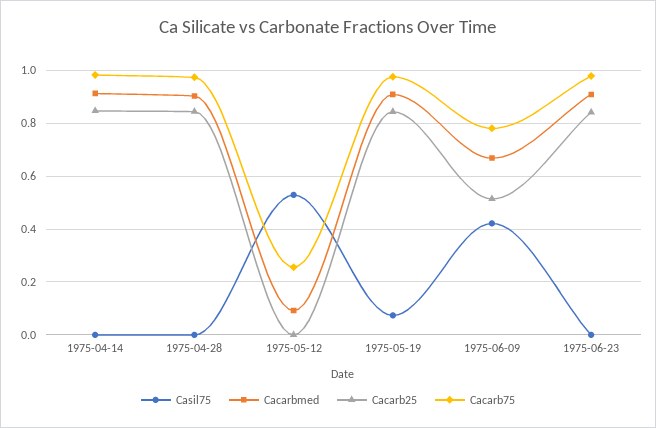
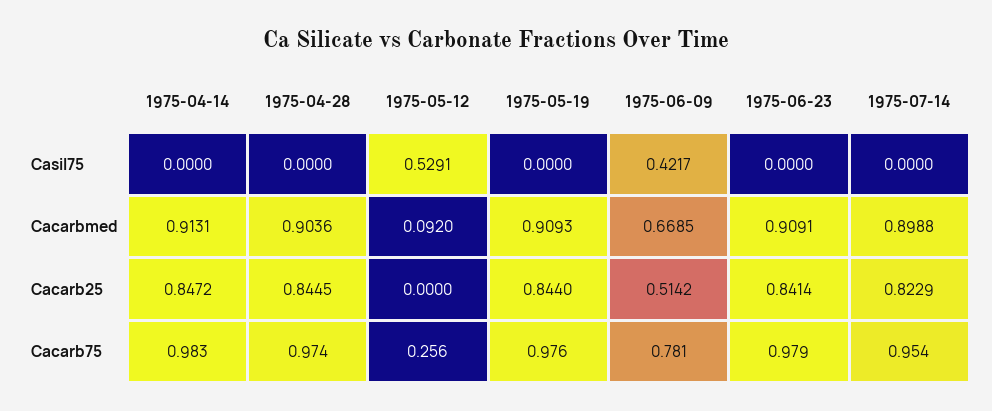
Casil75, 1975-05-19: 0.075 -> 0
Casil75, 1975-07-14: none -> 0
Cacarbmed, 1975-07-14: none -> 0.8988
Cacarb25, 1975-07-14: none -> 0.8229
Cacarb75, 1975-07-14: none -> 0.954

